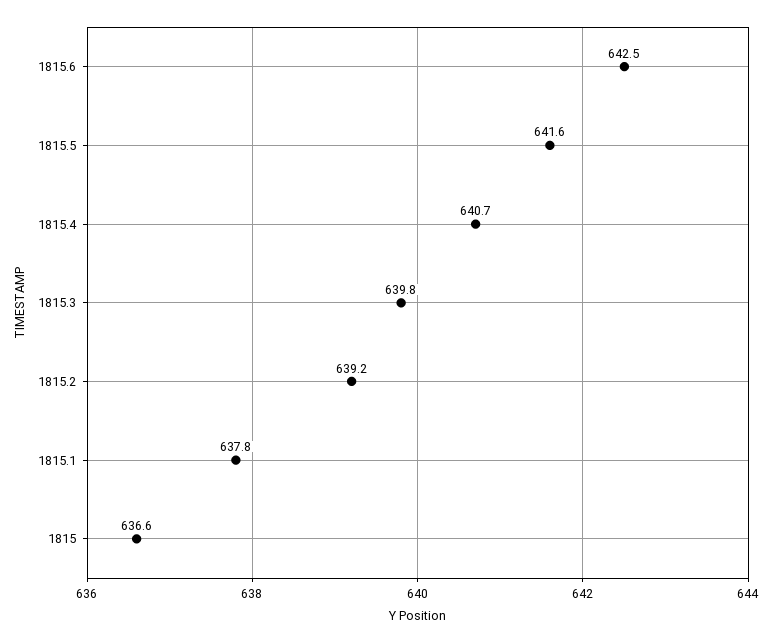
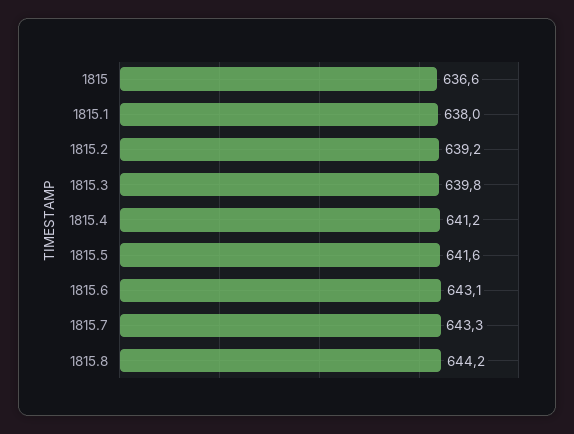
1815.6: 642.5 -> 643.1
1815.4: 640.7 -> 641.2
1815.1: 637.8 -> 638
1815.7: none -> 643.3
1815.8: none -> 644.2

